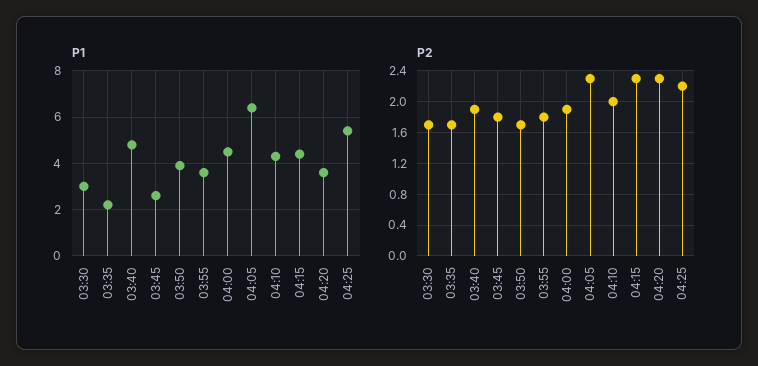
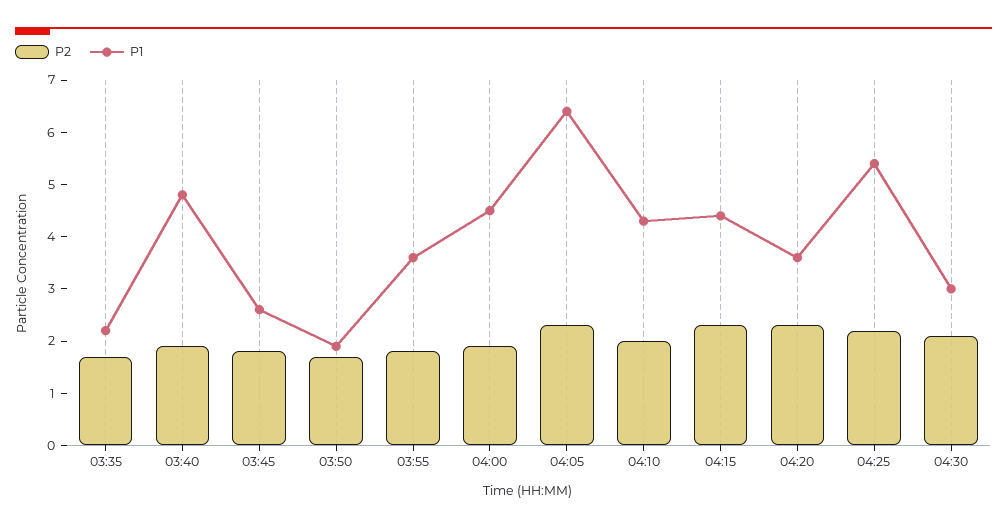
P1, 03:30: 3 -> none
P1, 03:50: 4 -> 2
P2, 03:30: 1.7 -> none
P2, 04:30: none -> 2
P1, 04:30: none -> 3

